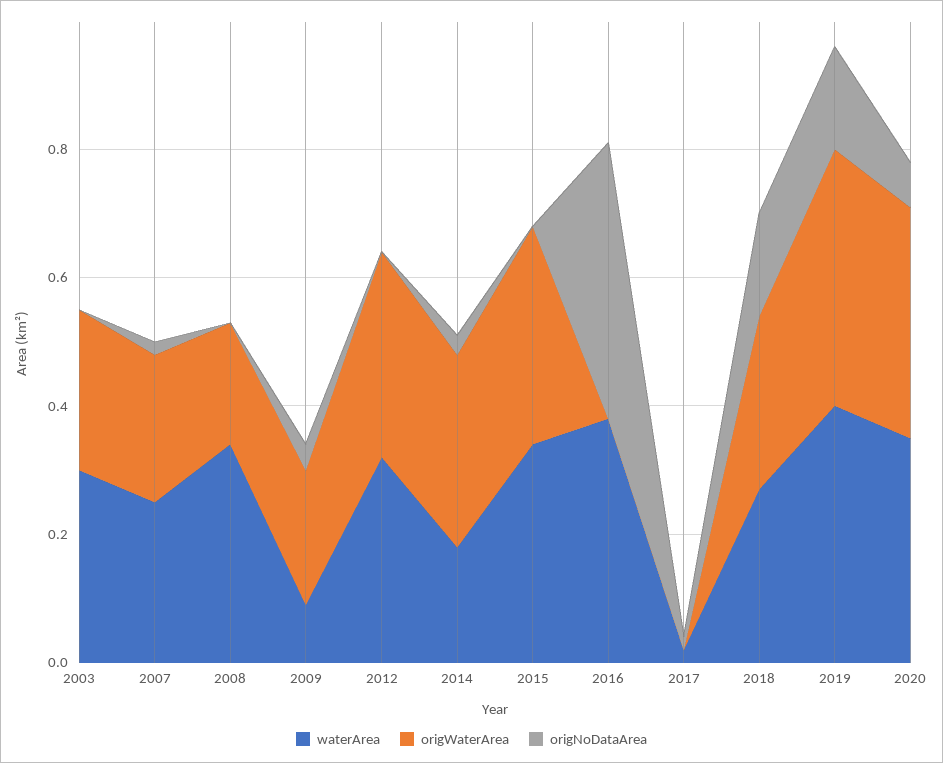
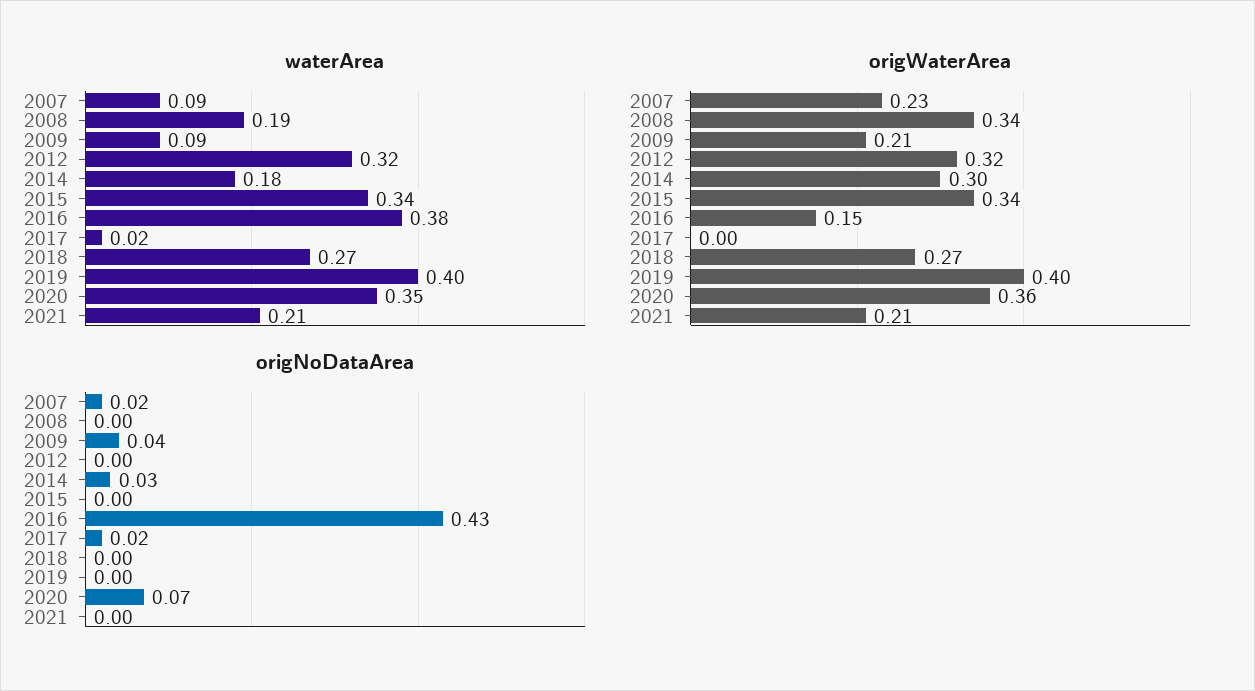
waterArea, 2003: 0.3 -> none
origWaterArea, 2003: 0.25 -> none
origNoDataArea, 2003: 0 -> none
waterArea, 2007: 0.25 -> 0.09
waterArea, 2008: 0.35 -> 0.19
origWaterArea, 2008: 0.2 -> 0.34
origWaterArea, 2016: 0 -> 0.15
origNoDataArea, 2018: 0.15 -> 0
origNoDataArea, 2019: 0.15 -> 0
waterArea, 2021: none -> 0.21
origWaterArea, 2021: none -> 0.21
origNoDataArea, 2021: none -> 0

